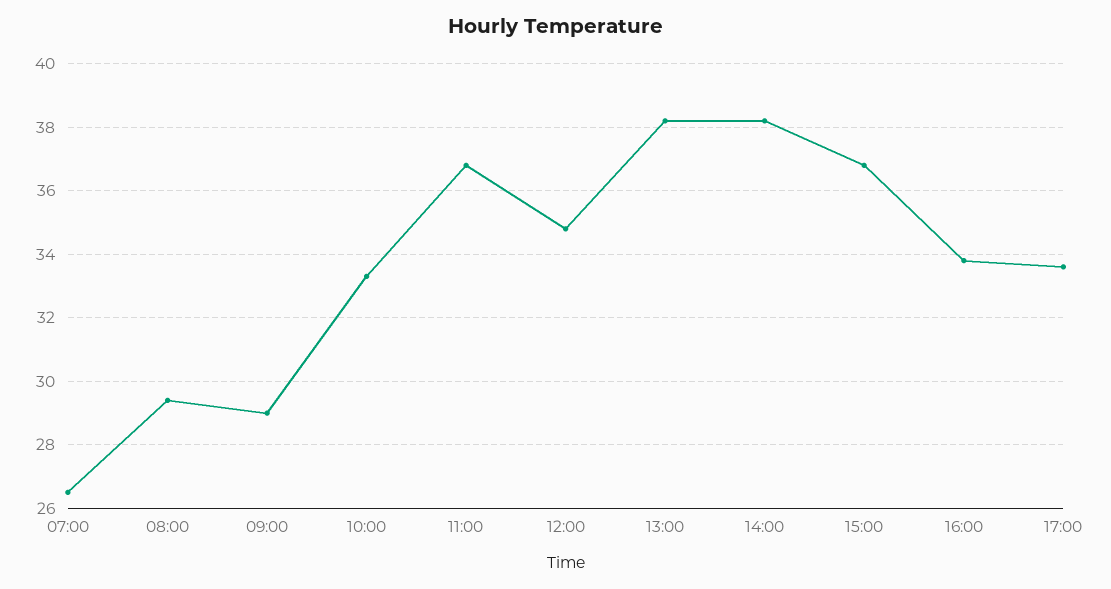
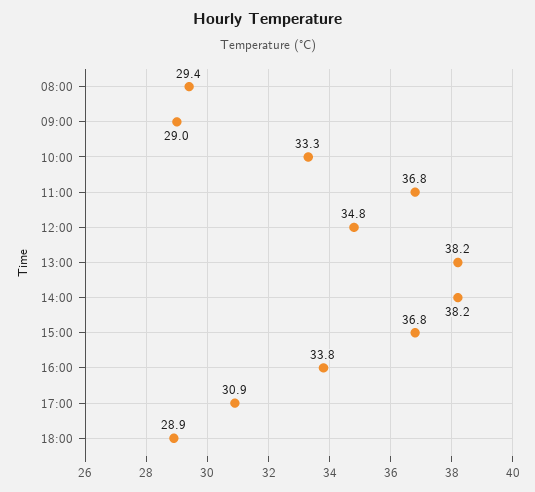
07:00: 26.5 -> none
17:00: 33.5 -> 30.9
18:00: none -> 28.9

